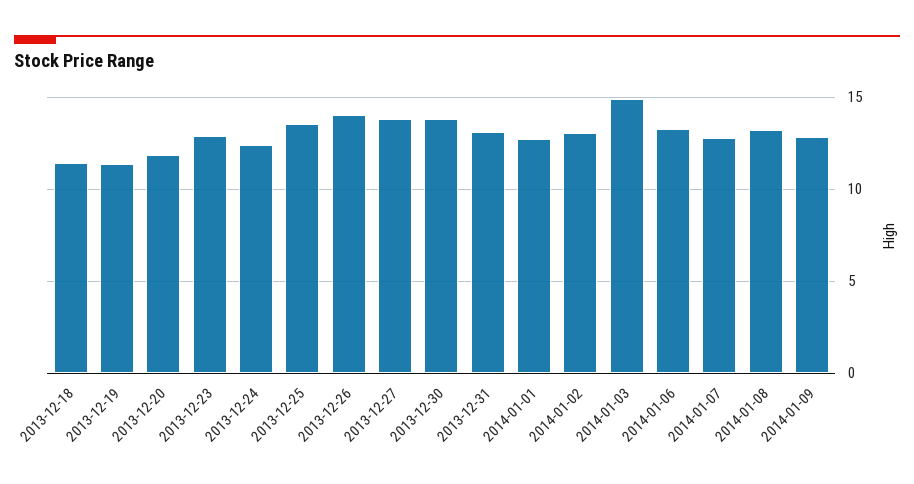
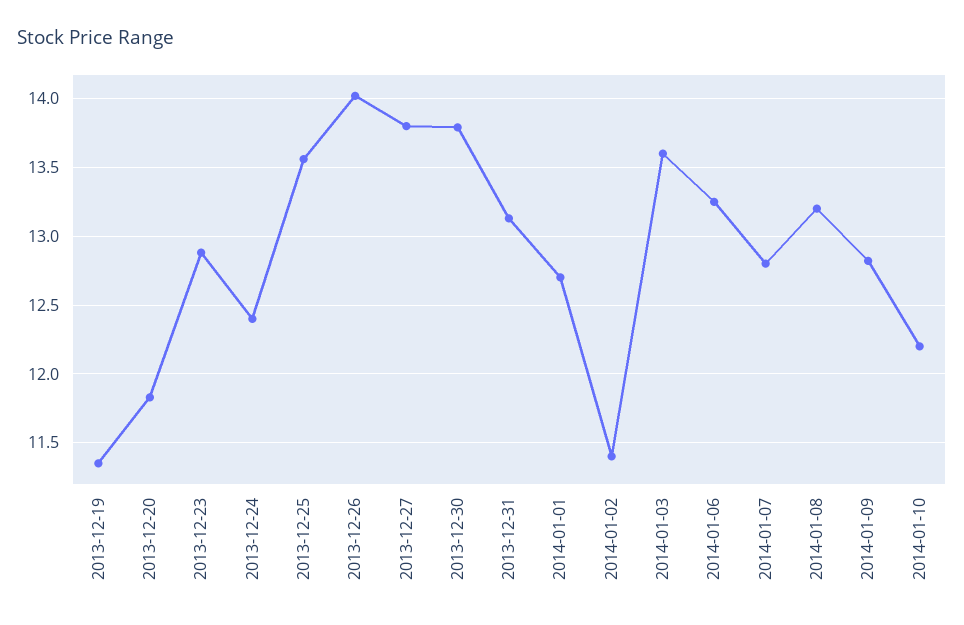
2013-12-18: 11.5 -> none
2014-01-02: 13 -> 11.4
2014-01-03: 15 -> 13.6
2014-01-10: none -> 12.2

